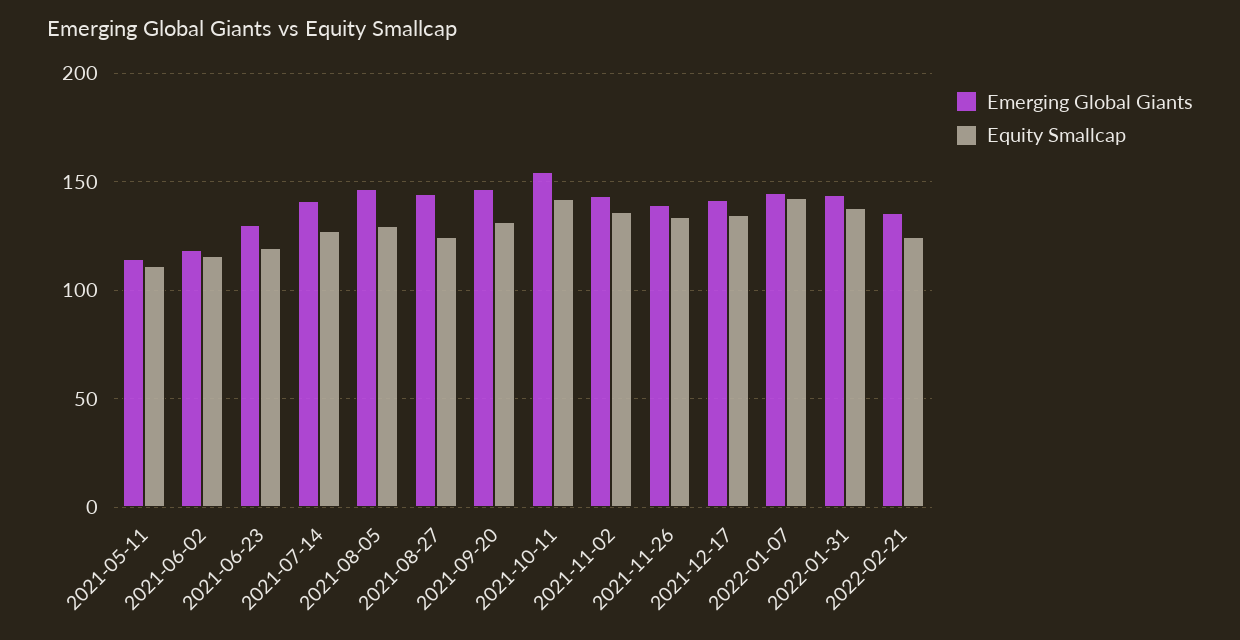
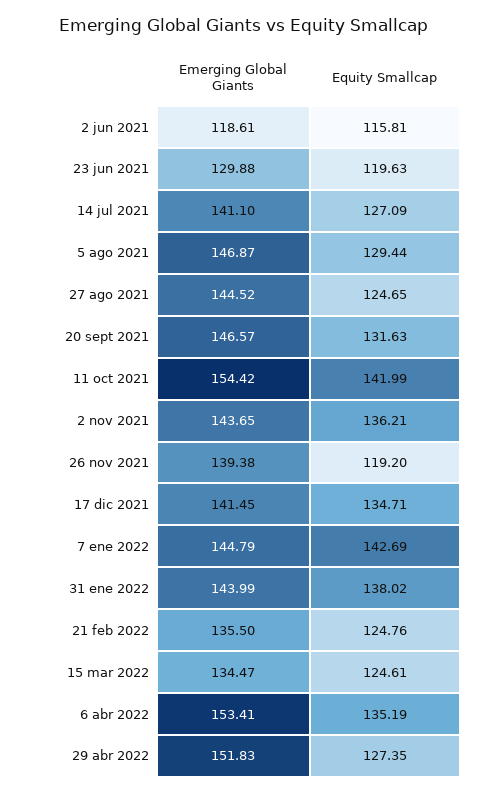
Emerging Global Giants, 2021-05-11: 115 -> none
Equity Smallcap, 2021-05-11: 110 -> none
Equity Smallcap, 2021-11-26: 135 -> 119.2
Emerging Global Giants, 15 mar 2022: none -> 134.47
Equity Smallcap, 15 mar 2022: none -> 124.61
Emerging Global Giants, 6 abr 2022: none -> 153.41
Equity Smallcap, 6 abr 2022: none -> 135.19
Emerging Global Giants, 29 abr 2022: none -> 151.83
Equity Smallcap, 29 abr 2022: none -> 127.35

